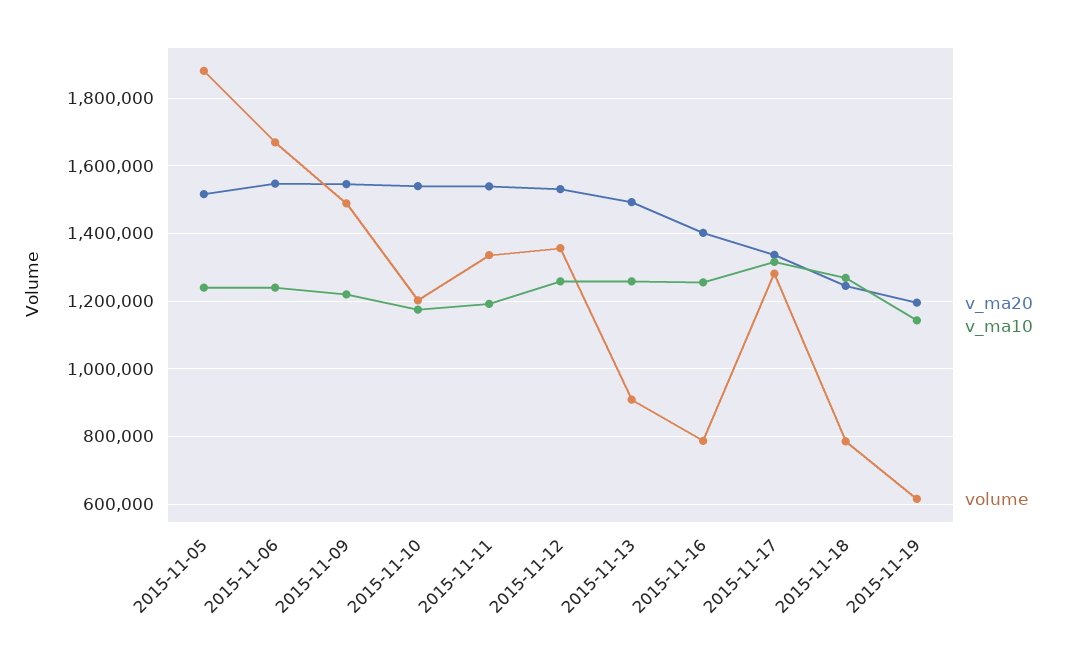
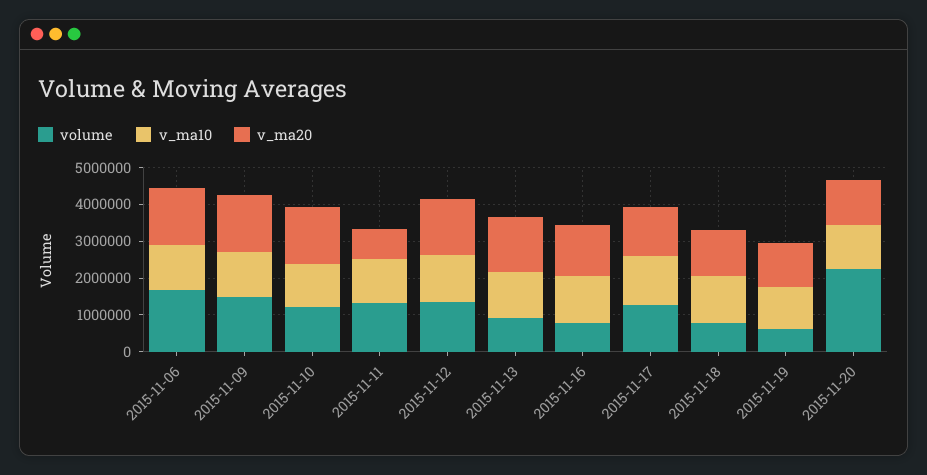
v_ma20, 2015-11-05: 1520000 -> none
v_ma10, 2015-11-05: 1240000 -> none
volume, 2015-11-05: 1880000 -> none
v_ma20, 2015-11-11: 1540000 -> 750000
volume, 2015-11-20: none -> 2250000
v_ma10, 2015-11-20: none -> 1250000
v_ma20, 2015-11-20: none -> 1250000

